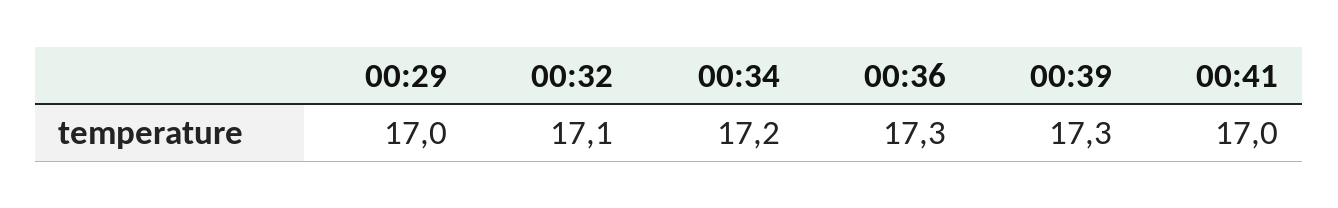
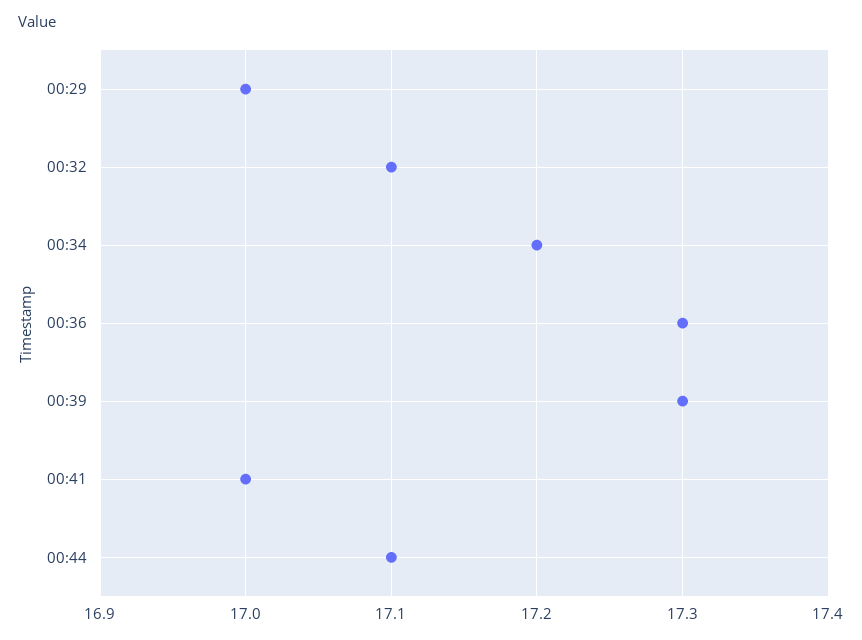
00:44: none -> 17.1

